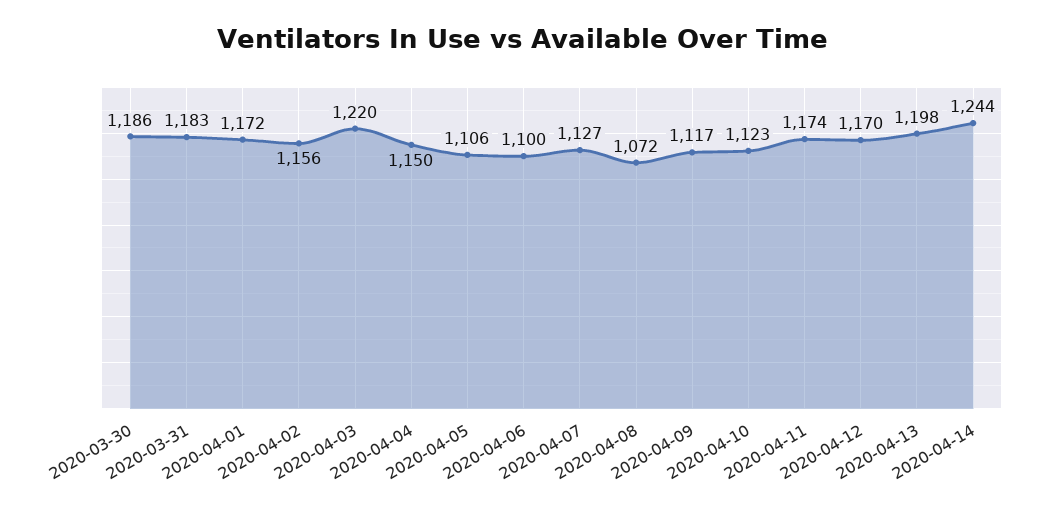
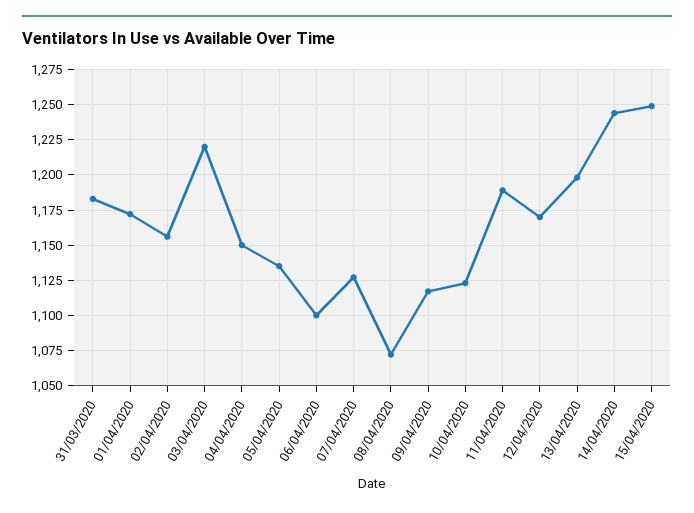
2020-03-30: 1186 -> none
2020-04-05: 1106 -> 1135
2020-04-11: 1174 -> 1190
15/04/2020: none -> 1250

